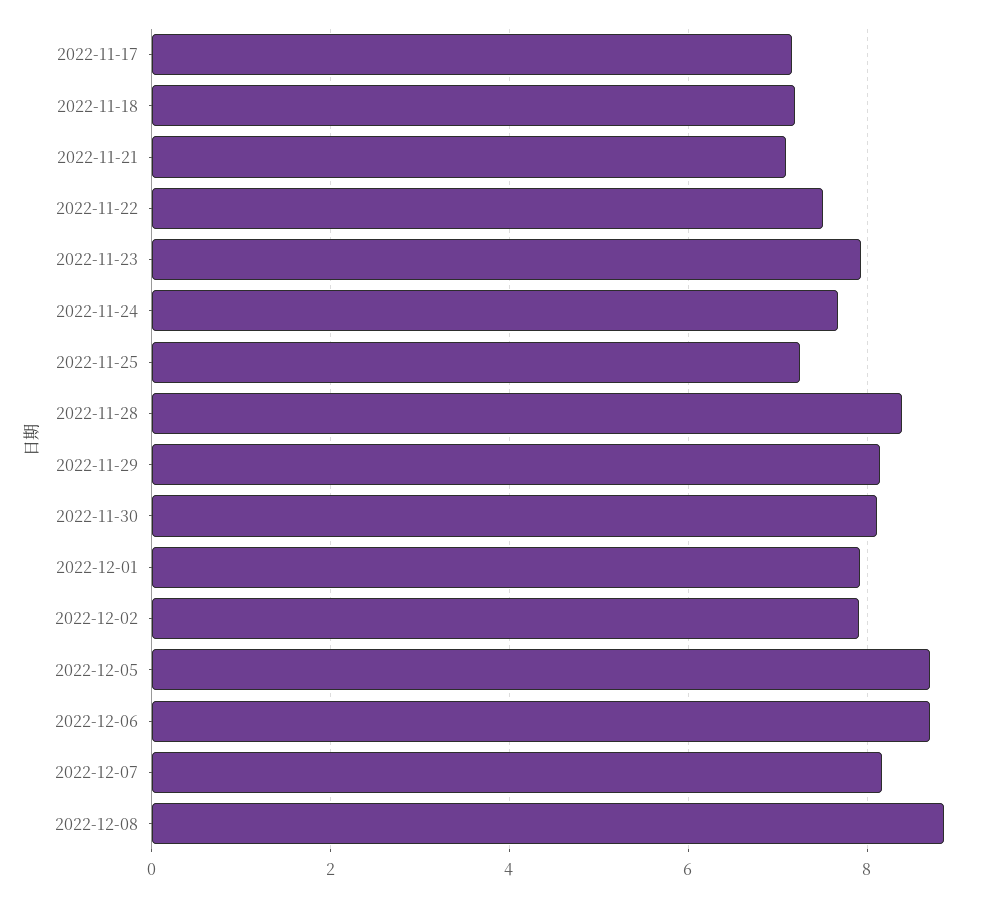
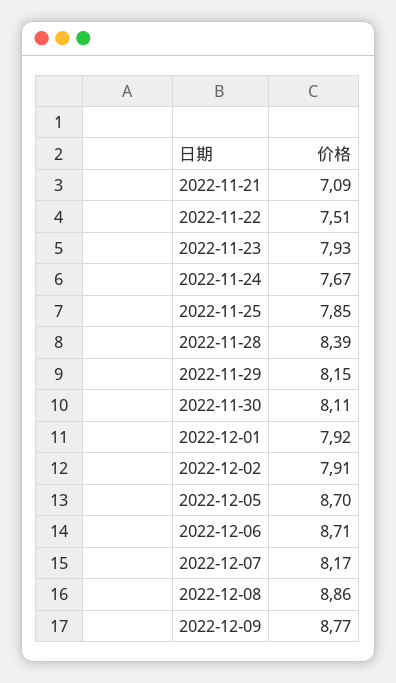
2022-11-17: 7.2 -> none
2022-11-18: 7.2 -> none
2022-11-25: 7.2 -> 7.85
2022-12-09: none -> 8.77

